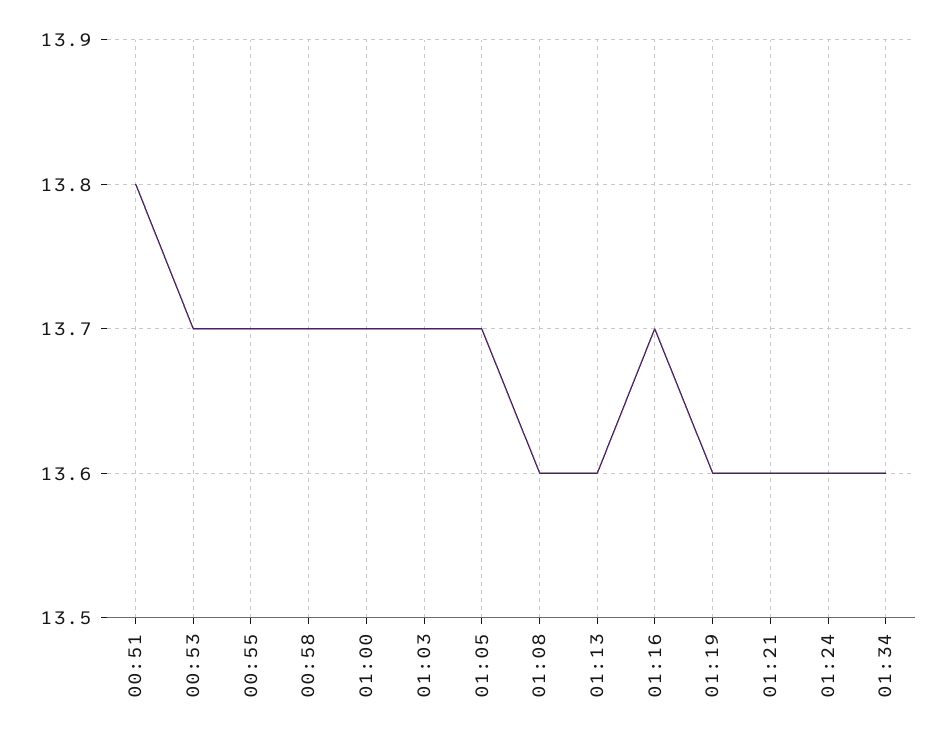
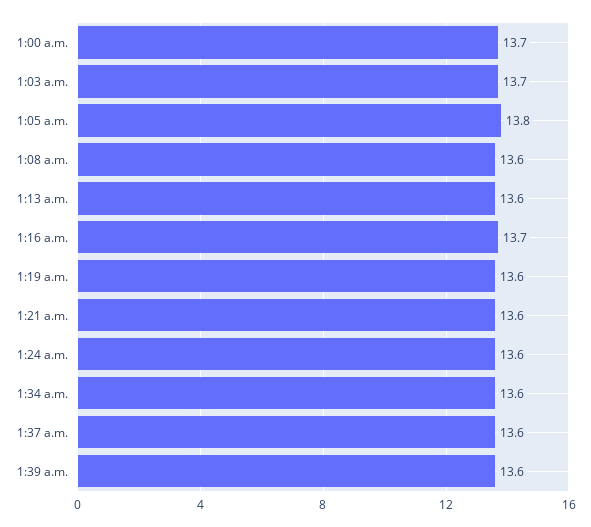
00:51: 13.8 -> none
00:53: 13.7 -> none
00:55: 13.7 -> none
00:58: 13.7 -> none
01:05: 13.7 -> 13.8
1:37 a.m.: none -> 13.6
1:39 a.m.: none -> 13.6

